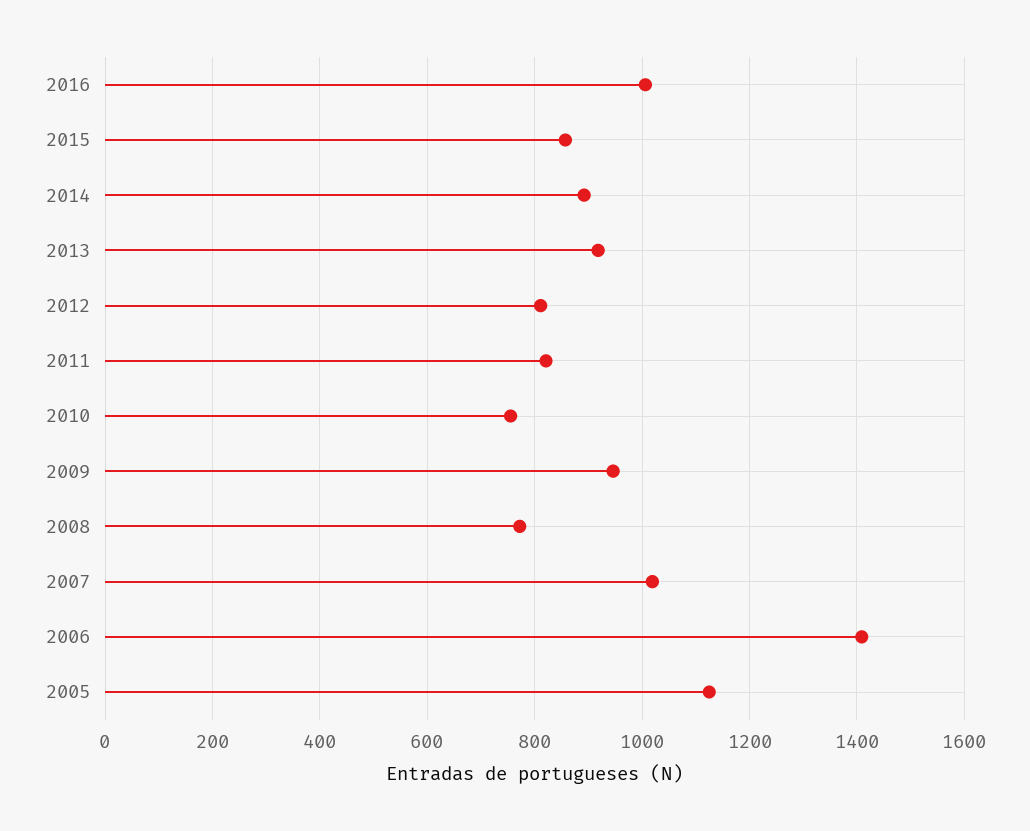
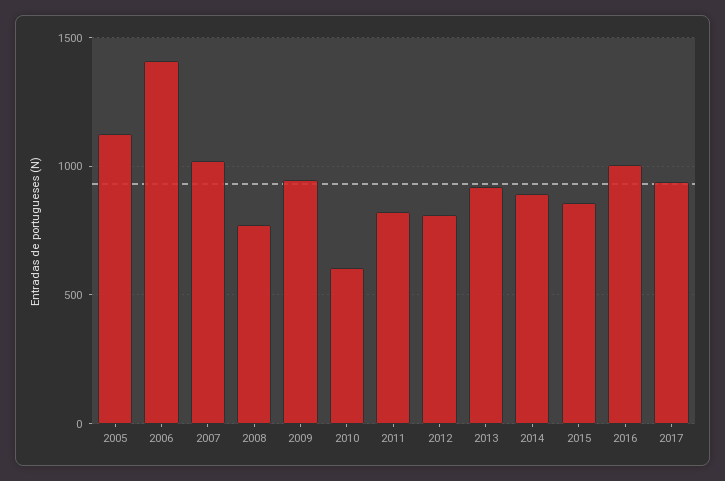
2010: 760 -> 600
2017: none -> 950

